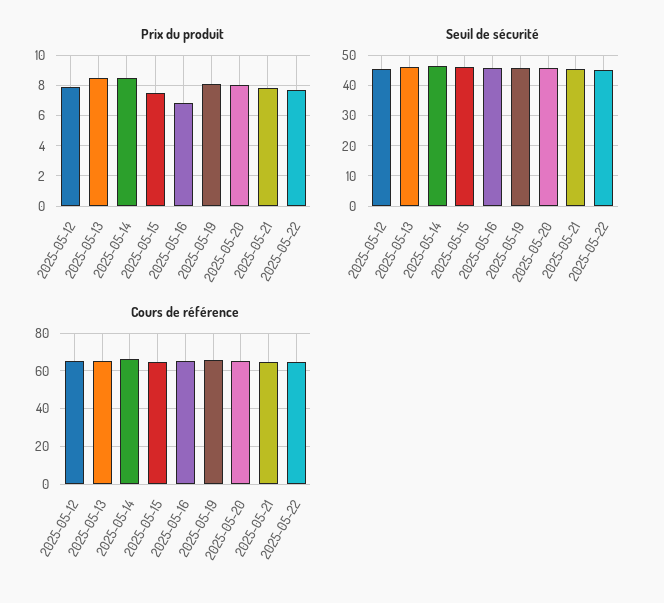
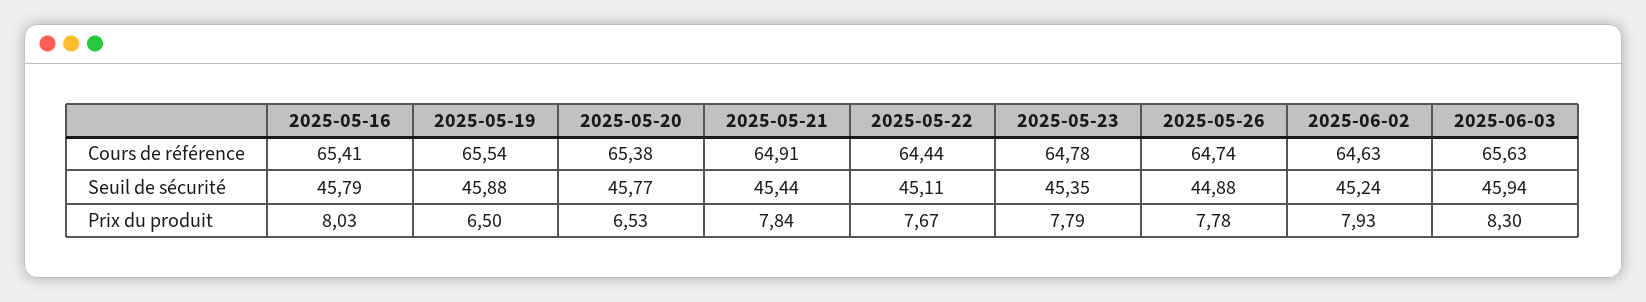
Prix du produit, 2025-05-12: 8 -> none
Prix du produit, 2025-05-13: 8.5 -> none
Prix du produit, 2025-05-14: 8.5 -> none
Prix du produit, 2025-05-15: 7.5 -> none
Prix du produit, 2025-05-16: 7 -> 8.03
Prix du produit, 2025-05-19: 8 -> 6.5
Prix du produit, 2025-05-20: 8 -> 6.53
Seuil de sécurité, 2025-05-12: 46 -> none
Seuil de sécurité, 2025-05-13: 46 -> none
Seuil de sécurité, 2025-05-14: 46 -> none
Seuil de sécurité, 2025-05-15: 46 -> none
Cours de référence, 2025-05-12: 65 -> none
Cours de référence, 2025-05-13: 65 -> none
Cours de référence, 2025-05-14: 65 -> none
Cours de référence, 2025-05-15: 65 -> none
Cours de référence, 2025-05-23: none -> 64.78
Cours de référence, 2025-05-26: none -> 64.74
Cours de référence, 2025-06-02: none -> 64.63
Cours de référence, 2025-06-03: none -> 65.63
Seuil de sécurité, 2025-05-23: none -> 45.35
Seuil de sécurité, 2025-05-26: none -> 44.88
Seuil de sécurité, 2025-06-02: none -> 45.24
Seuil de sécurité, 2025-06-03: none -> 45.94
Prix du produit, 2025-05-23: none -> 7.79
Prix du produit, 2025-05-26: none -> 7.78
Prix du produit, 2025-06-02: none -> 7.93
Prix du produit, 2025-06-03: none -> 8.3

